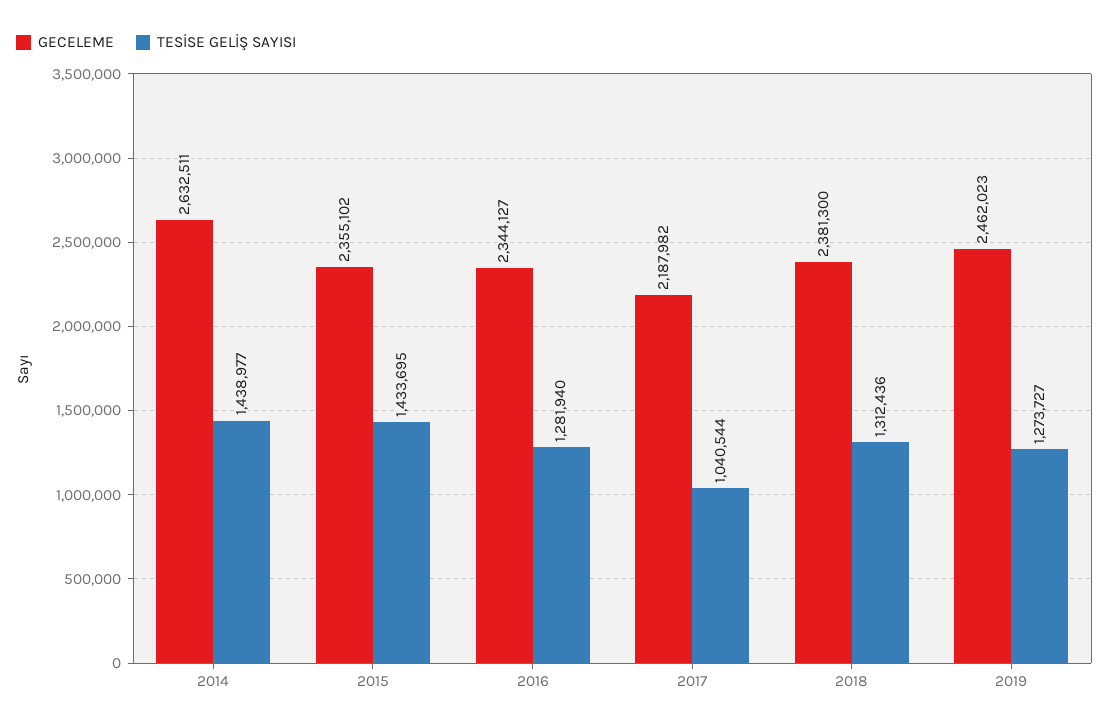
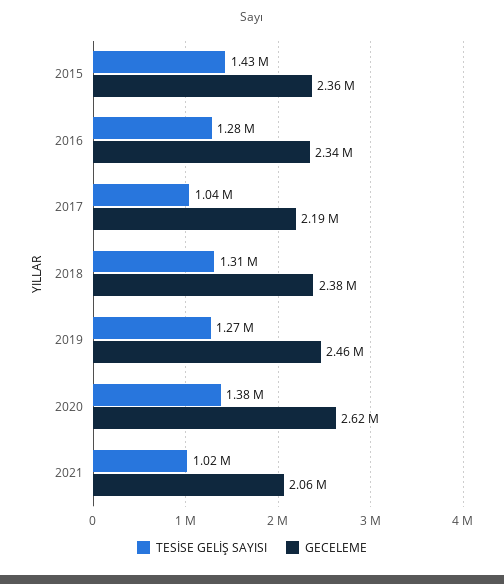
GECELEME, 2014: 2632511 -> none
TESİSE GELİŞ SAYISI, 2014: 1438977 -> none
TESİSE GELİŞ SAYISI, 2020: none -> 1380000
GECELEME, 2020: none -> 2620000
TESİSE GELİŞ SAYISI, 2021: none -> 1020000
GECELEME, 2021: none -> 2060000

